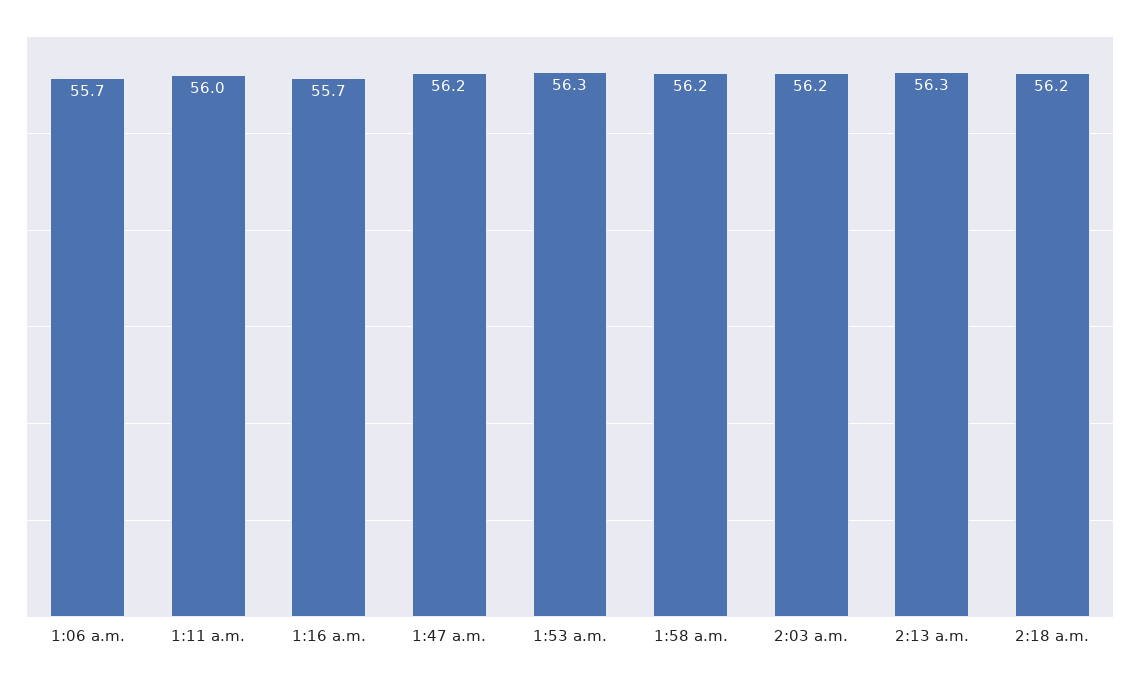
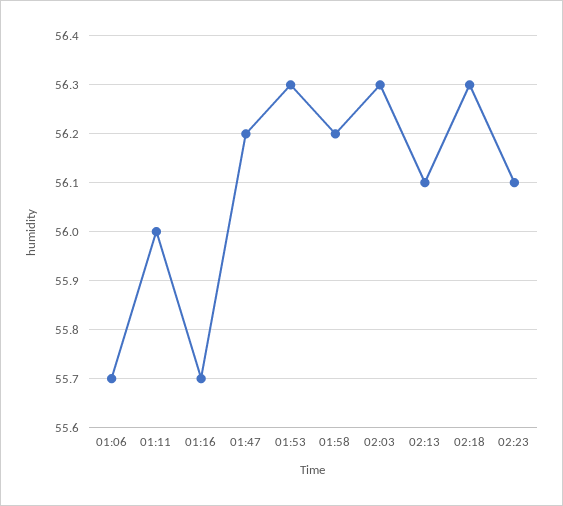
2:03 a.m.: 56.2 -> 56.3
2:13 a.m.: 56.3 -> 56.1
2:18 a.m.: 56.2 -> 56.3
02:23: none -> 56.1

